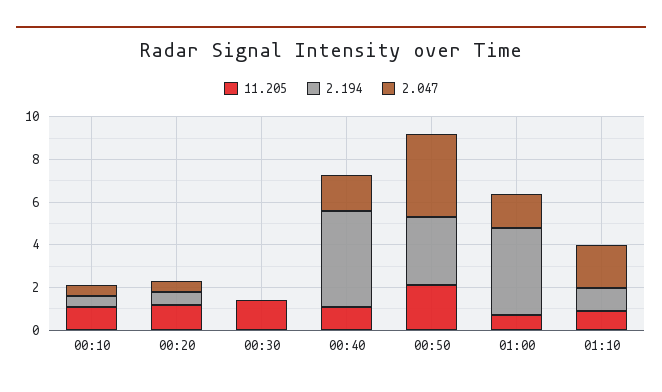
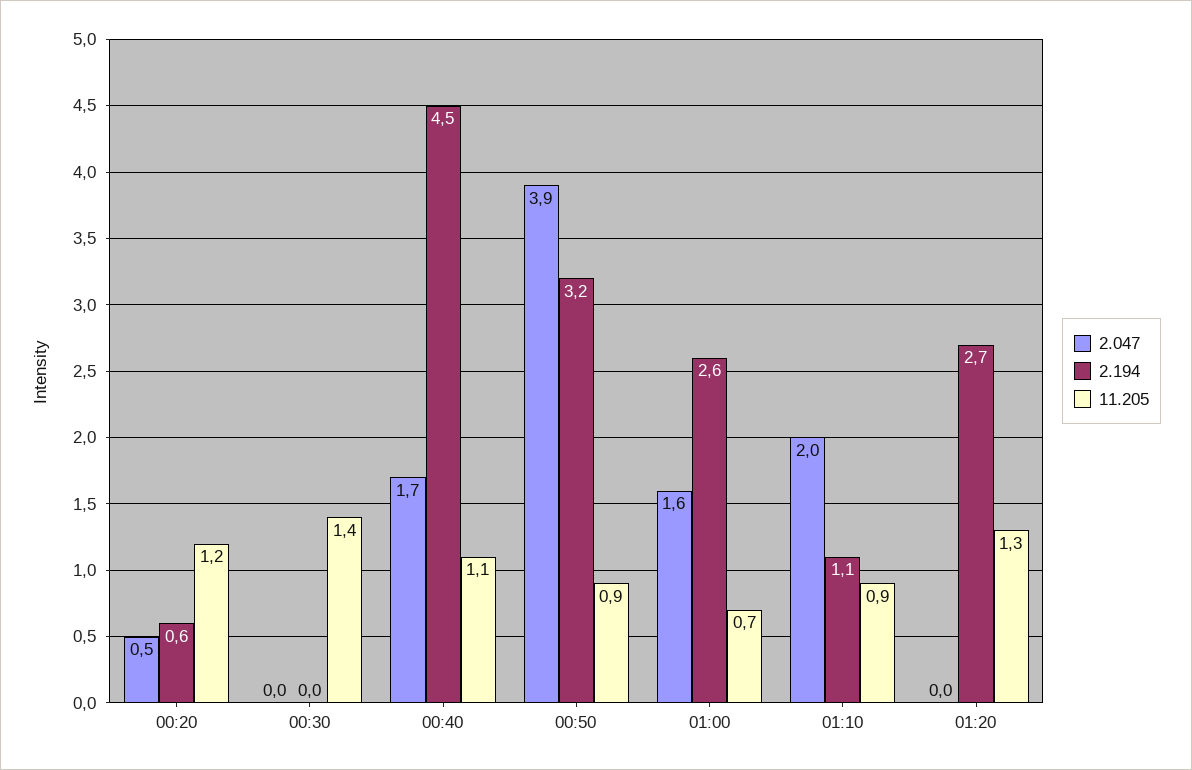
11.205, 00:10: 1 -> none
2.194, 00:10: 0.5 -> none
2.047, 00:10: 0.5 -> none
11.205, 00:50: 2 -> 0.9
2.194, 01:00: 4 -> 2.6
2.047, 01:20: none -> 0
2.194, 01:20: none -> 2.7
11.205, 01:20: none -> 1.3

